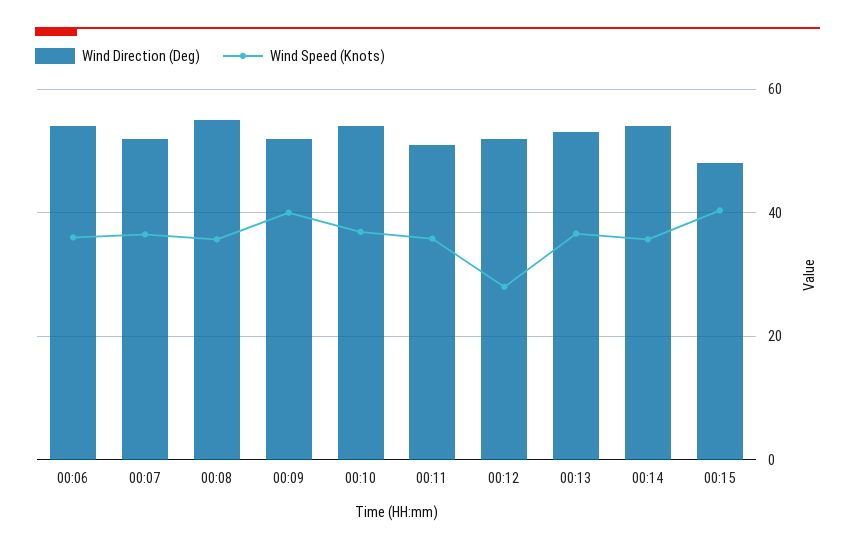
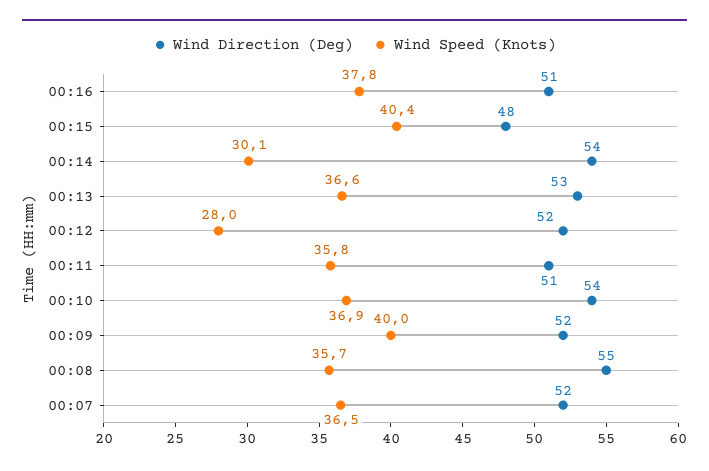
Wind Direction (Deg), 00:06: 54 -> none
Wind Speed (Knots), 00:06: 36 -> none
Wind Speed (Knots), 00:14: 36 -> 30.1
Wind Direction (Deg), 00:16: none -> 51
Wind Speed (Knots), 00:16: none -> 37.8

